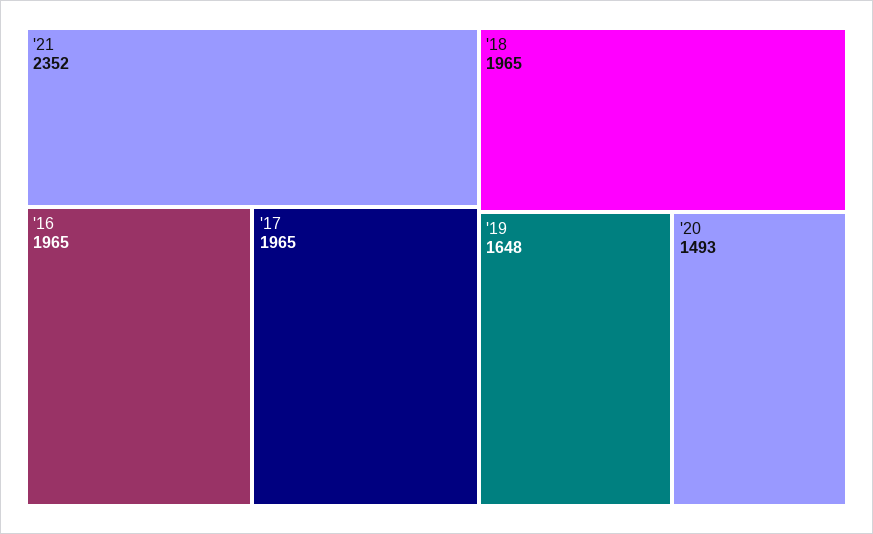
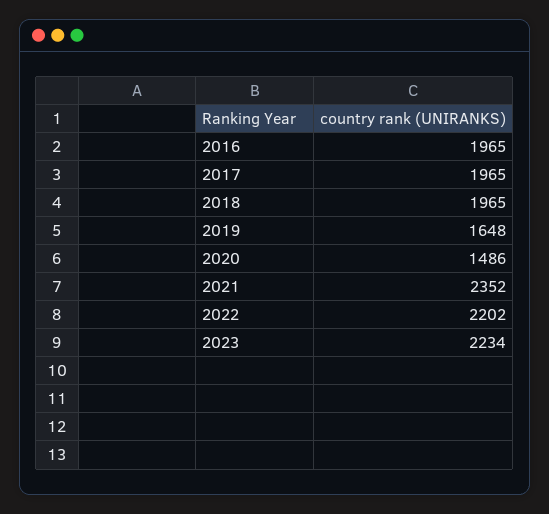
'20: 1493 -> 1486
2022: none -> 2202
2023: none -> 2234

